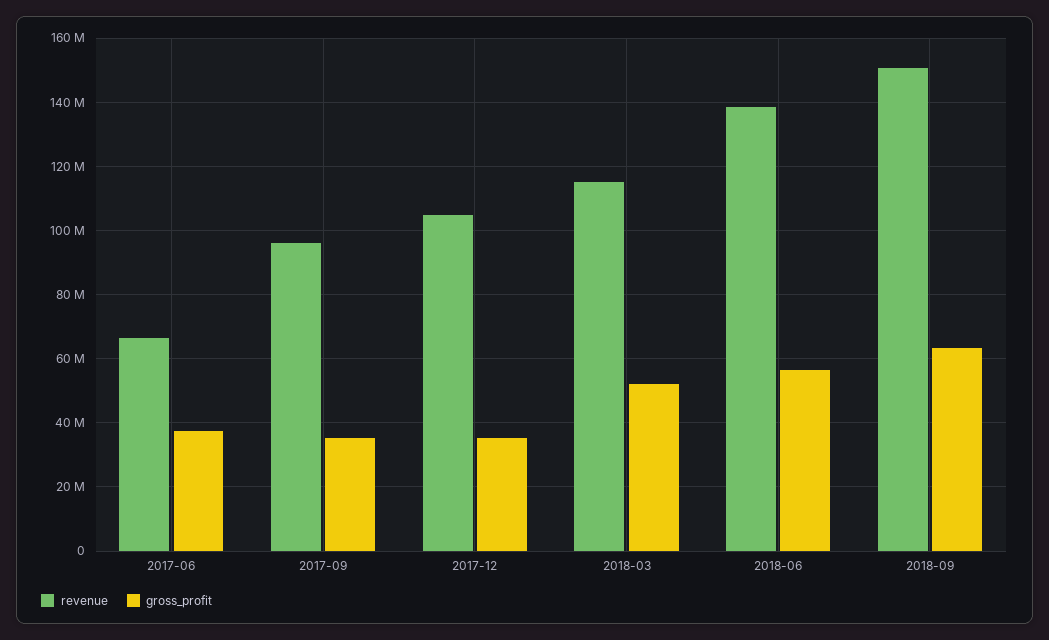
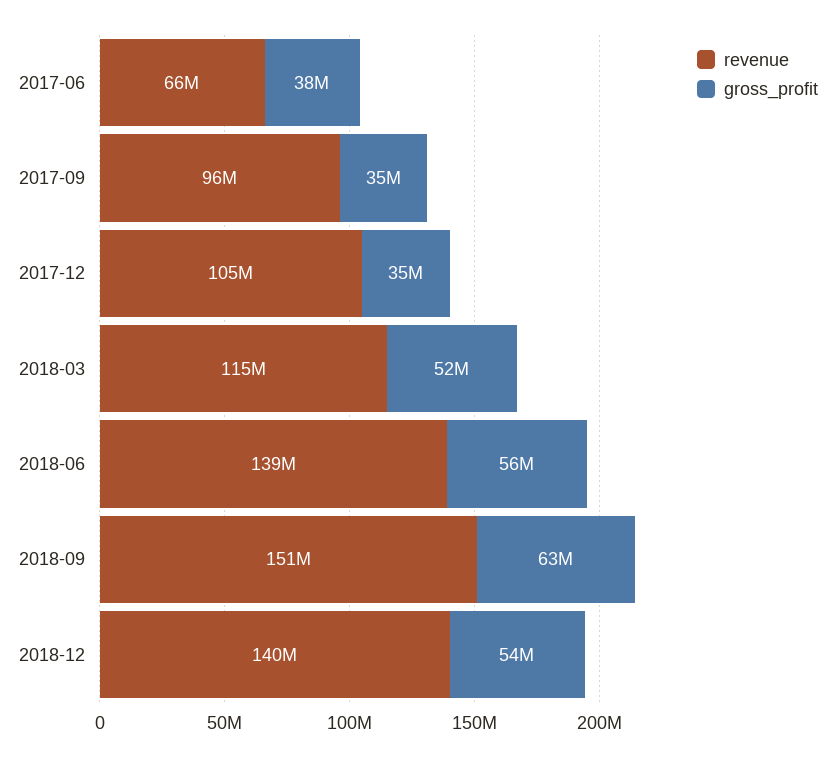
revenue, 2018-12: none -> 140000000
gross_profit, 2018-12: none -> 54000000

